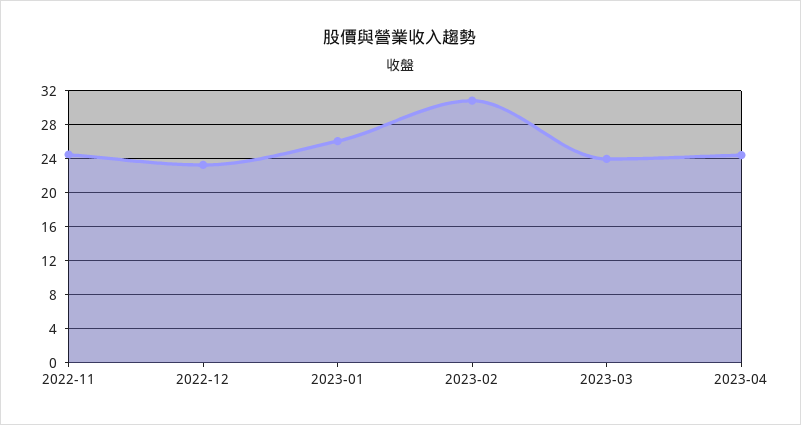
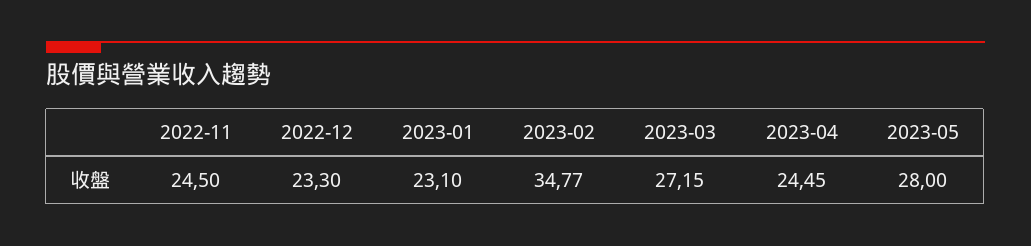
2023-01: 26 -> 23.1
2023-02: 31 -> 34.77
2023-03: 24 -> 27.15
2023-05: none -> 28

